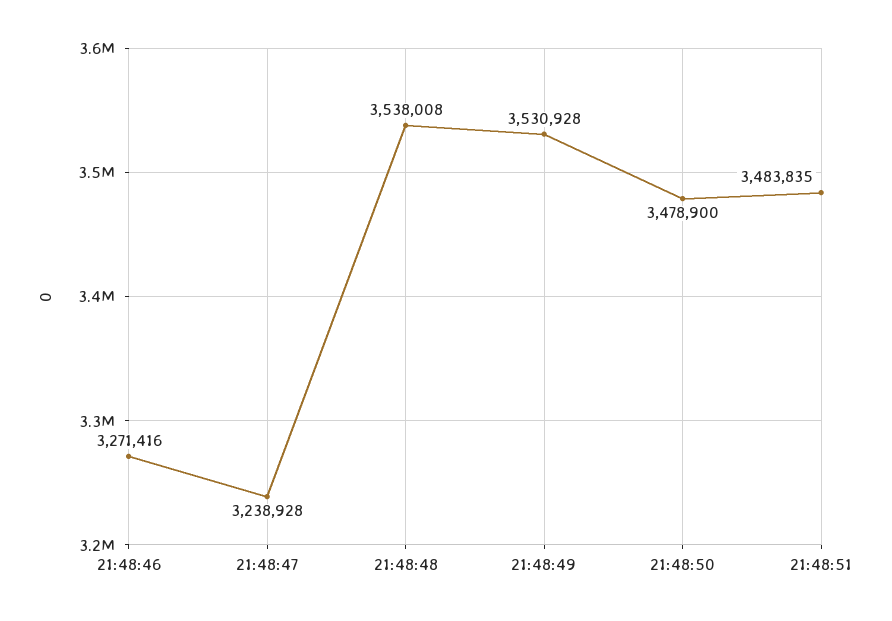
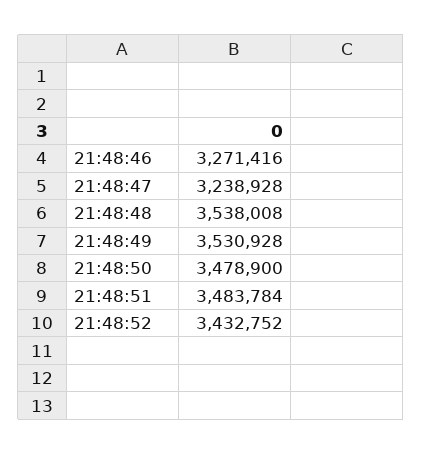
21:48:51: 3483835 -> 3483784
21:48:52: none -> 3432752

